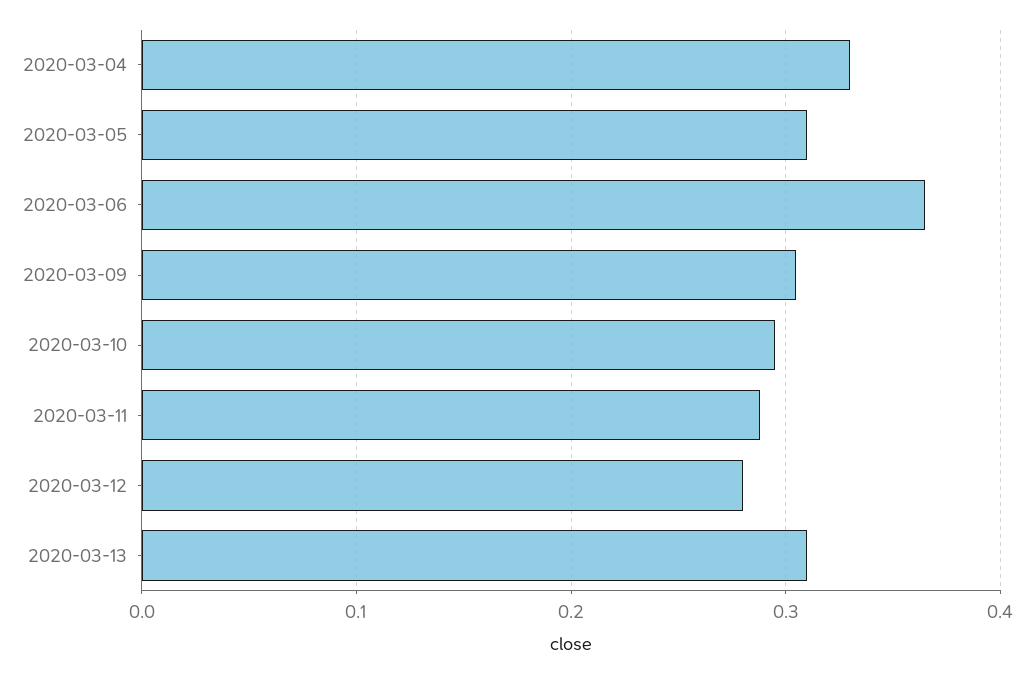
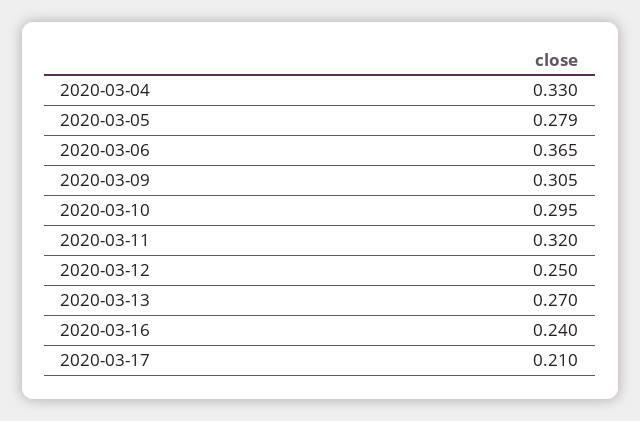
2020-03-05: 0.31 -> 0.279
2020-03-11: 0.29 -> 0.32
2020-03-12: 0.28 -> 0.25
2020-03-13: 0.31 -> 0.27
2020-03-16: none -> 0.24
2020-03-17: none -> 0.21

